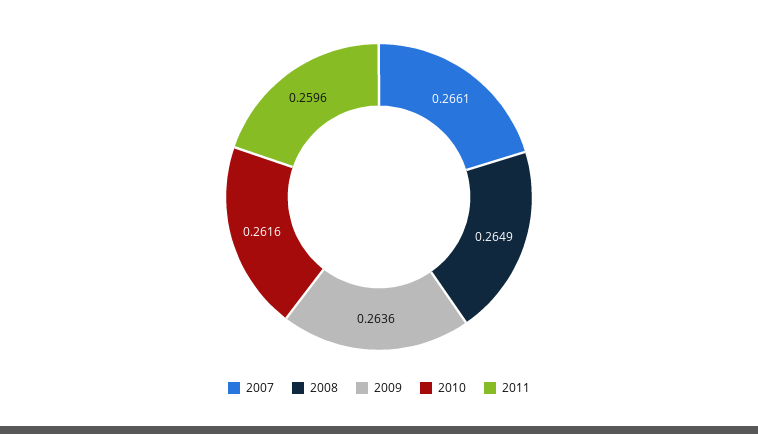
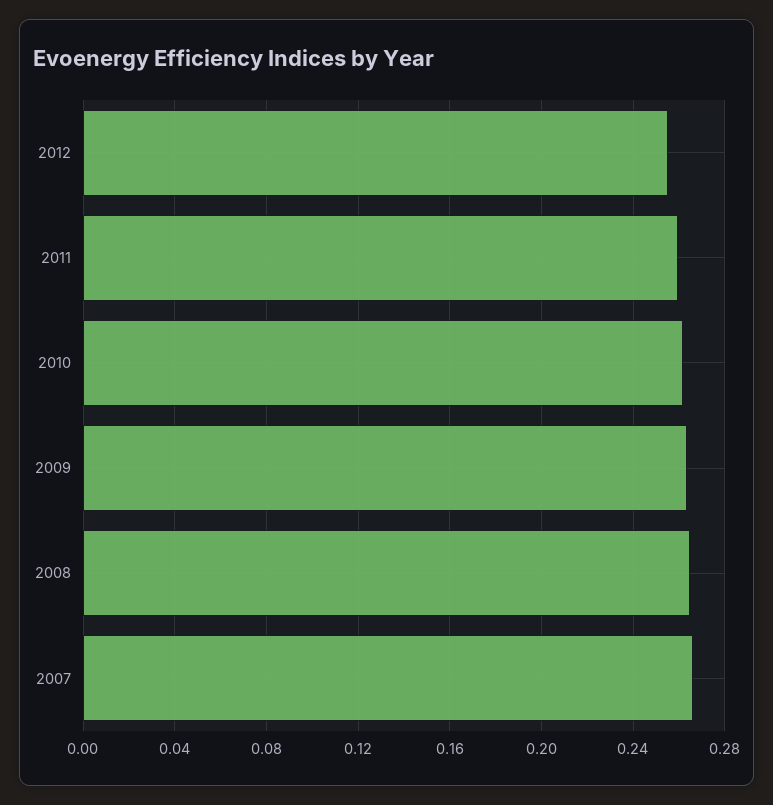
2012: none -> 0.255

